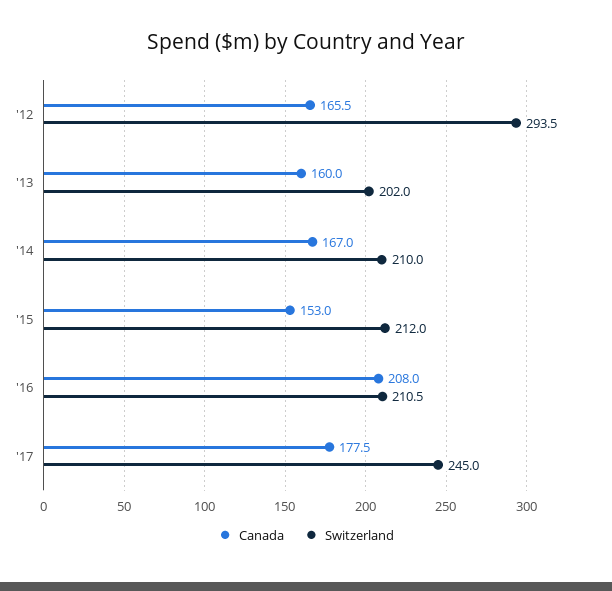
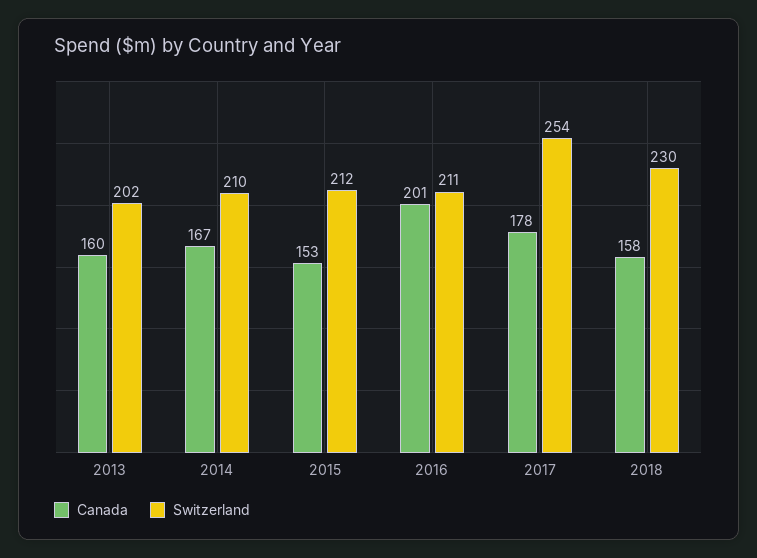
Canada, '12: 165.5 -> none
Switzerland, '12: 293.5 -> none
Canada, '16: 208 -> 201
Switzerland, '17: 245 -> 254
Canada, 2018: none -> 158
Switzerland, 2018: none -> 230

